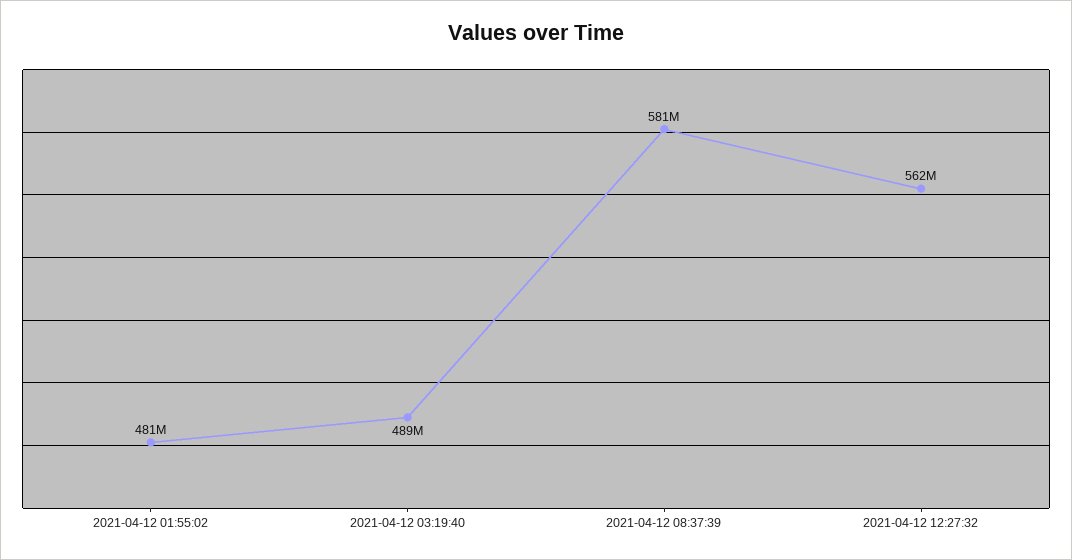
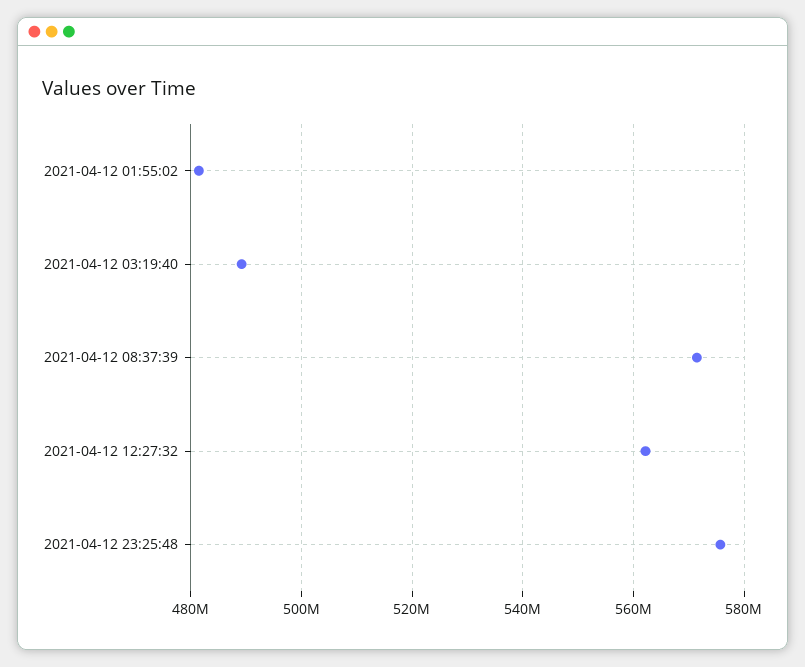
2021-04-12 08:37:39: 581000000 -> 572000000
2021-04-12 23:25:48: none -> 576000000

